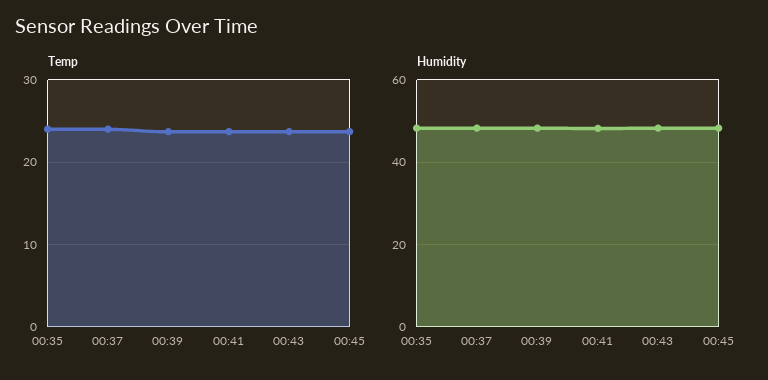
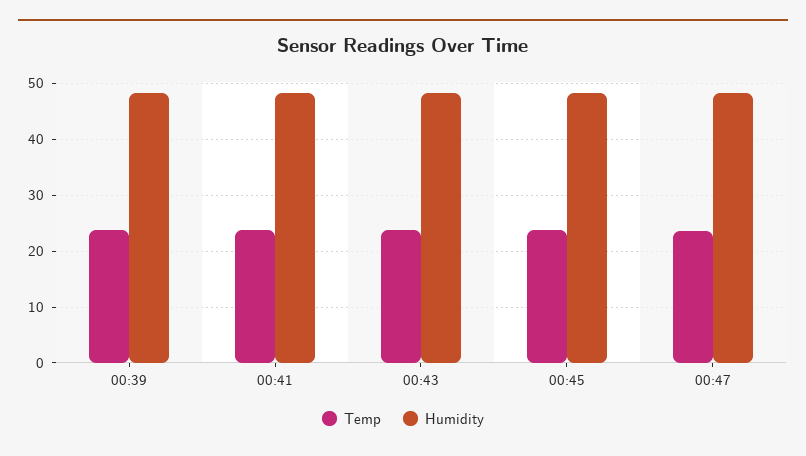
Temp, 00:35: 24 -> none
Temp, 00:37: 24 -> none
Humidity, 00:35: 48 -> none
Humidity, 00:37: 48 -> none
Temp, 00:47: none -> 24
Humidity, 00:47: none -> 48

